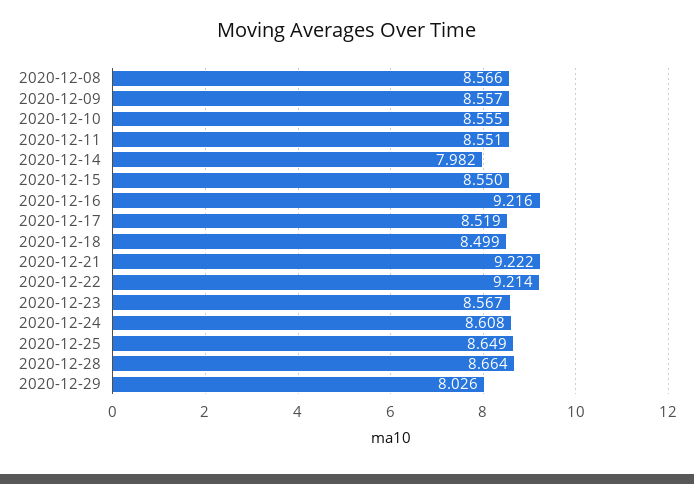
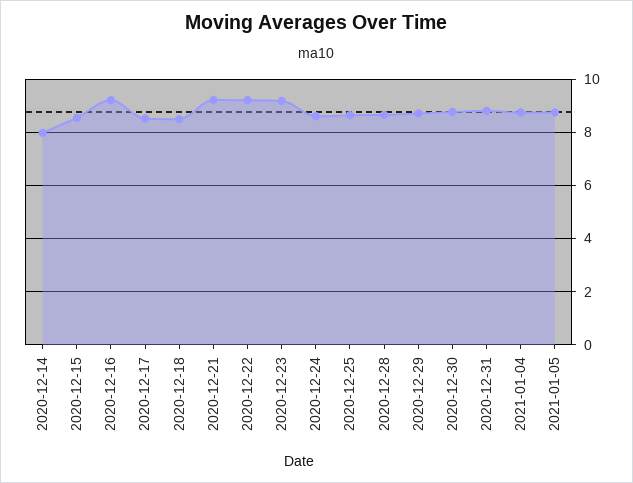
2020-12-08: 8.566 -> none
2020-12-09: 8.557 -> none
2020-12-10: 8.555 -> none
2020-12-11: 8.551 -> none
2020-12-23: 8.567 -> 9.25
2020-12-29: 8.026 -> 8.75
2020-12-30: none -> 8.75
2020-12-31: none -> 8.75
2021-01-04: none -> 8.75
2021-01-05: none -> 8.75

